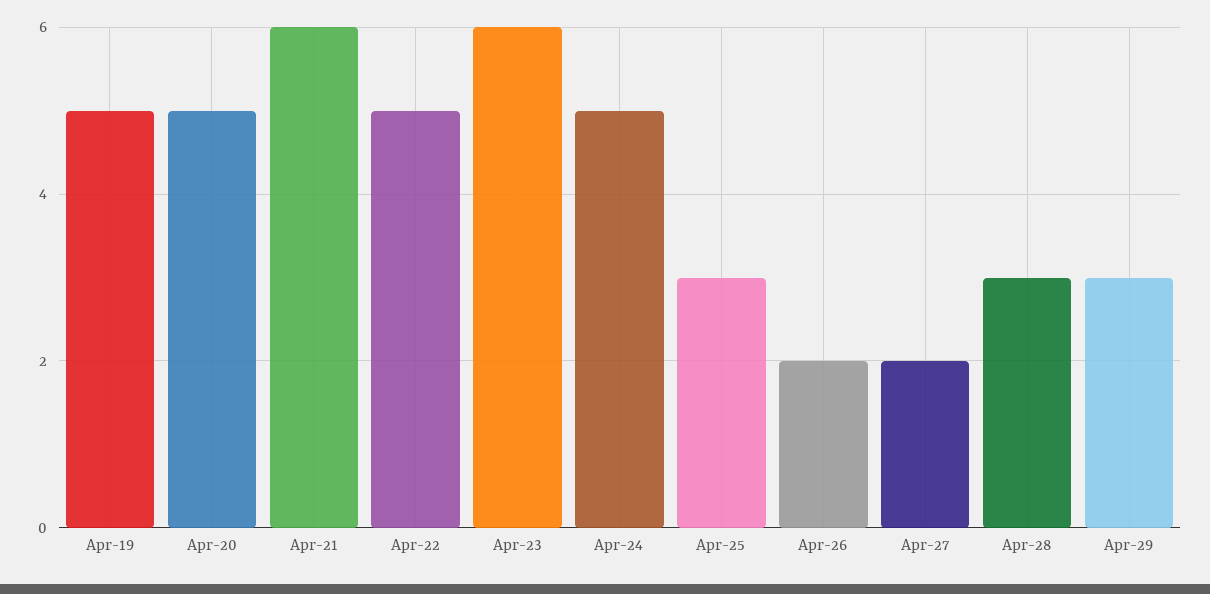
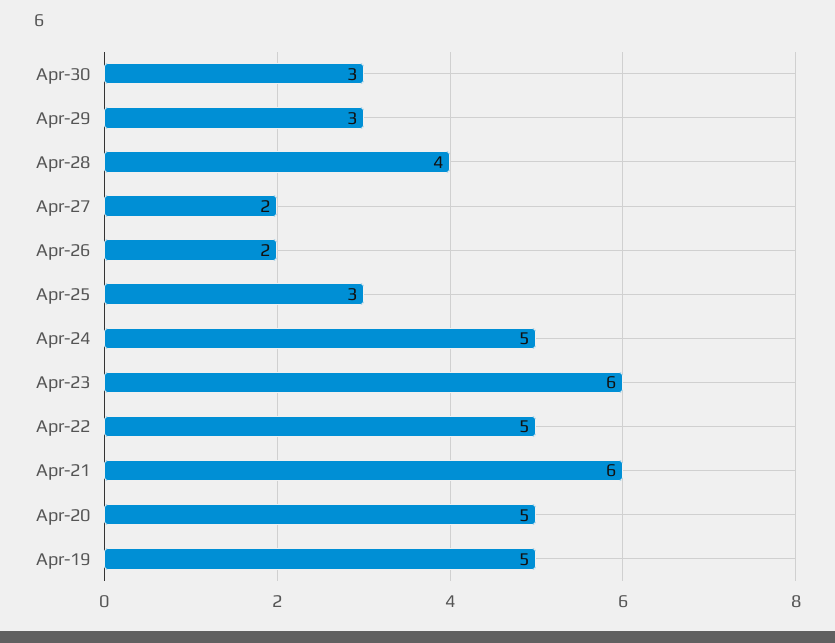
Apr-28: 3 -> 4
Apr-30: none -> 3

